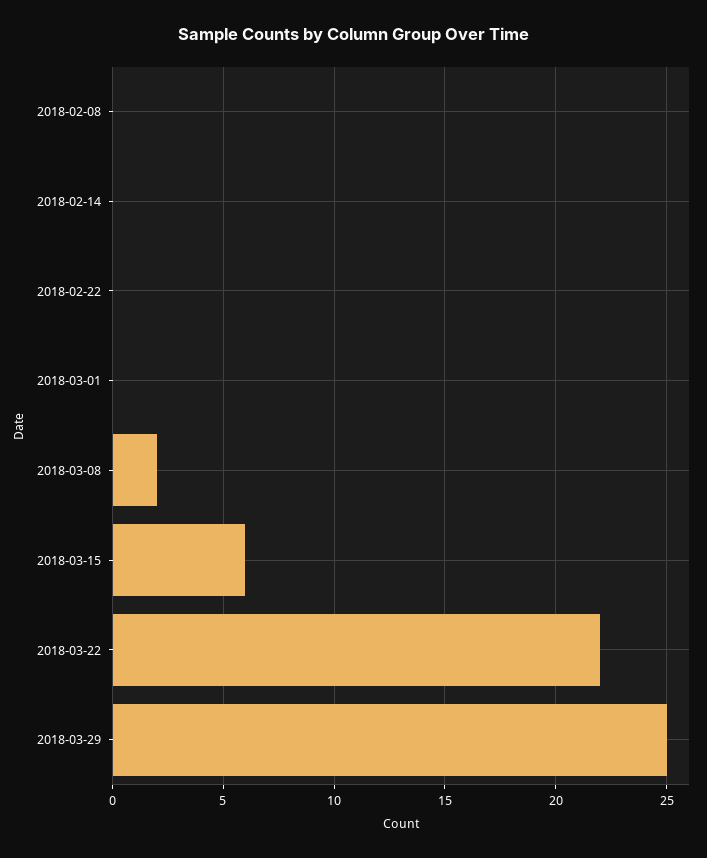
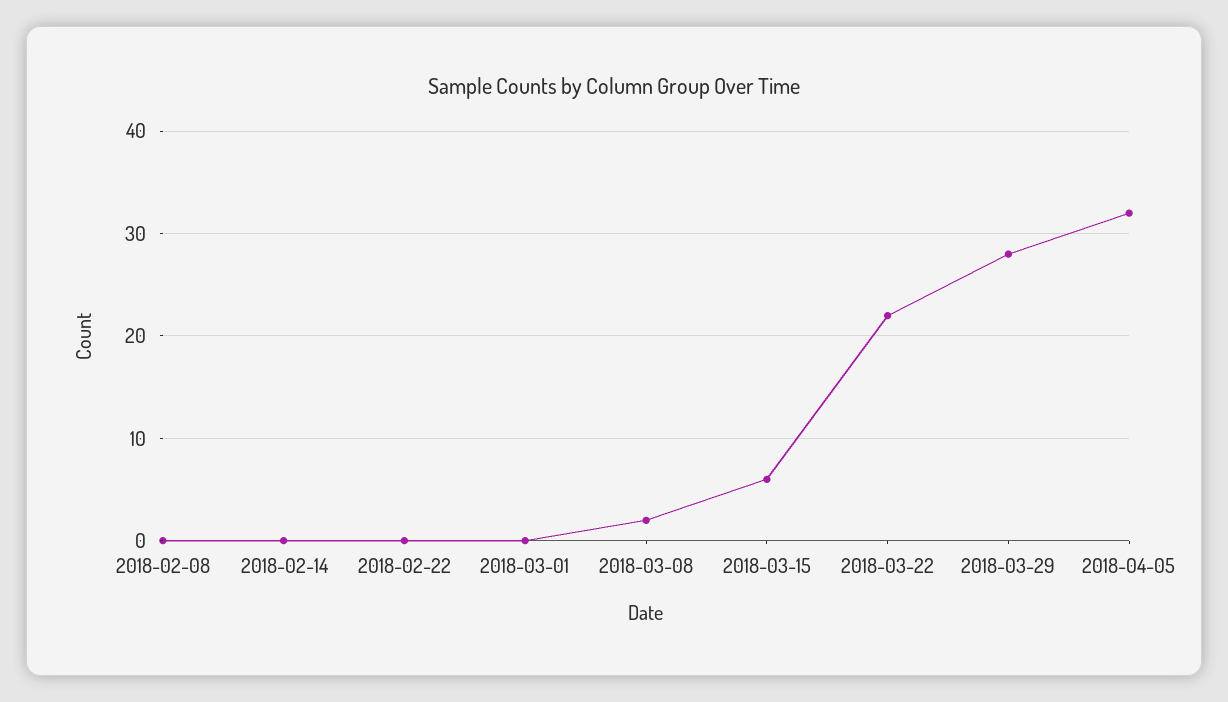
2018-03-29: 25 -> 28
2018-04-05: none -> 32

